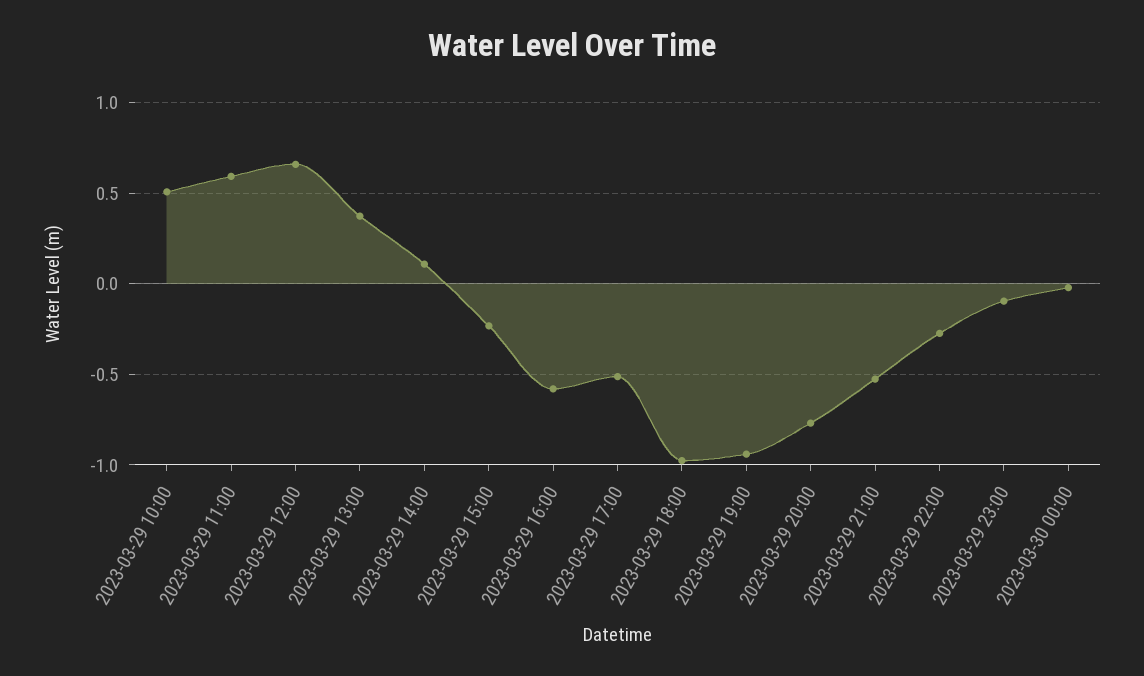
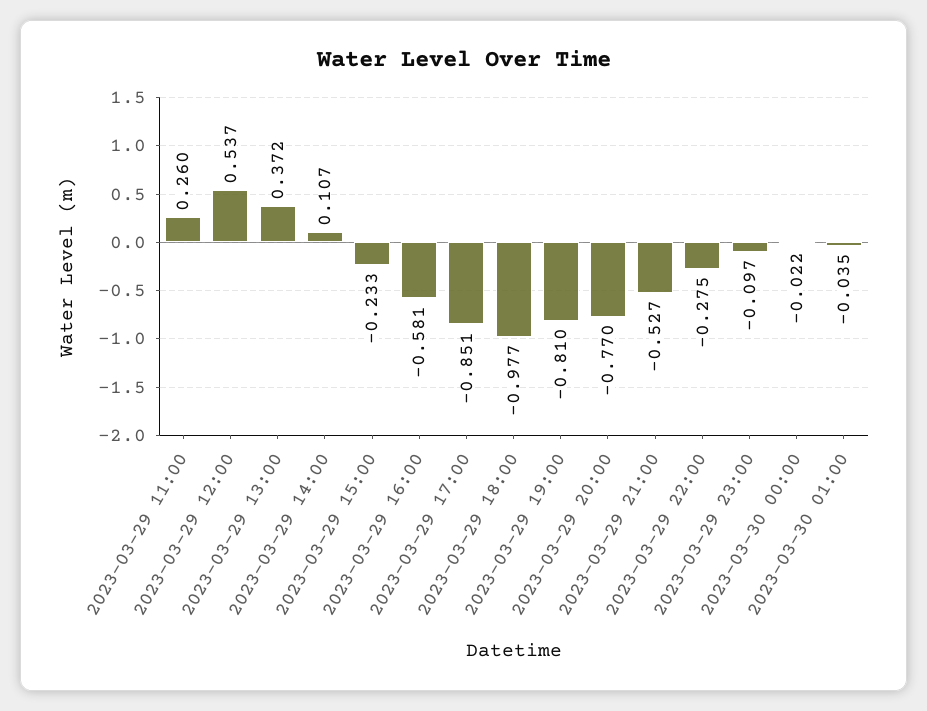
2023-03-29 10:00: 0.5 -> none
2023-03-29 11:00: 0.6 -> 0.26
2023-03-29 12:00: 0.65 -> 0.537
2023-03-29 17:00: -0.5 -> -0.851
2023-03-29 19:00: -0.95 -> -0.81
2023-03-30 01:00: none -> -0.035

